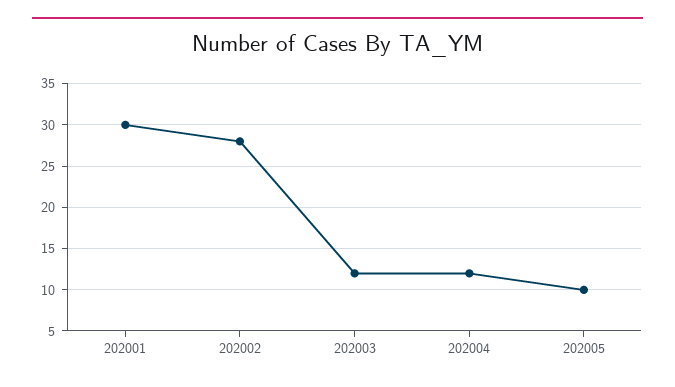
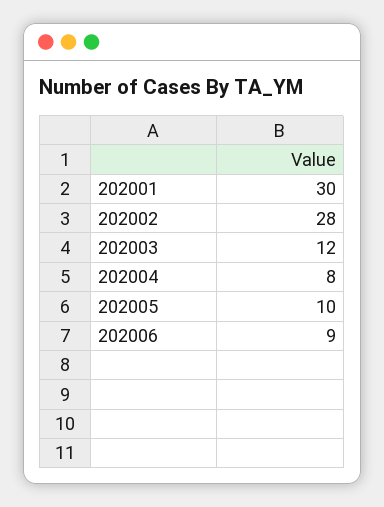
202004: 12 -> 8
202006: none -> 9

